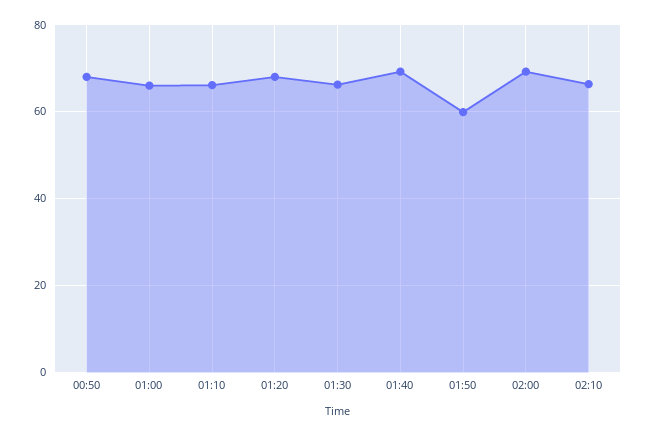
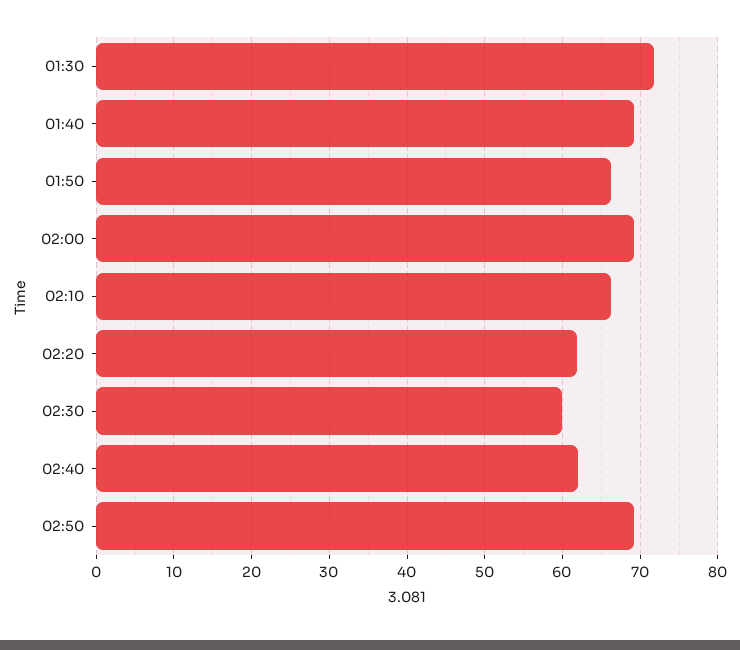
00:50: 68 -> none
01:00: 66 -> none
01:10: 66 -> none
01:20: 68 -> none
01:30: 66 -> 72
01:50: 60 -> 66
02:20: none -> 62
02:30: none -> 60
02:40: none -> 62
02:50: none -> 69

